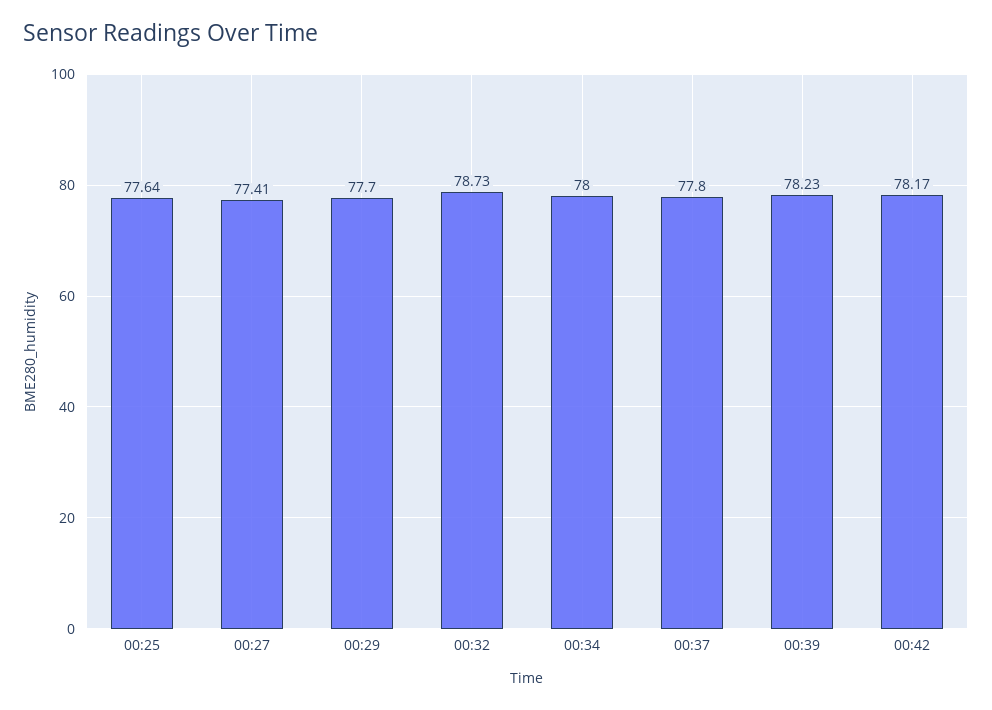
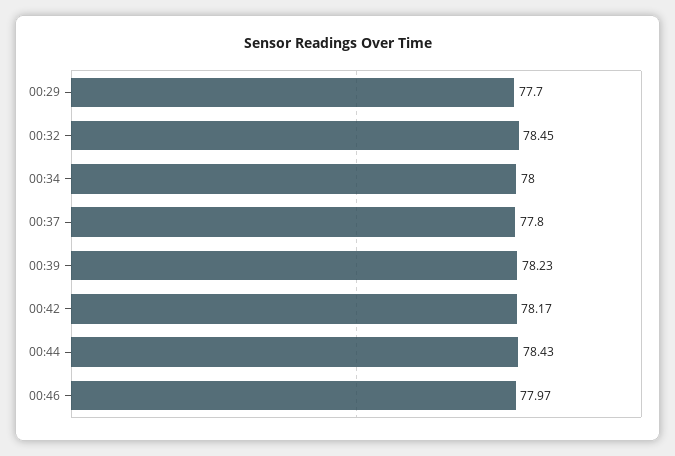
00:25: 77.64 -> none
00:27: 77.41 -> none
00:32: 78.73 -> 78.45
00:44: none -> 78.43
00:46: none -> 77.97

